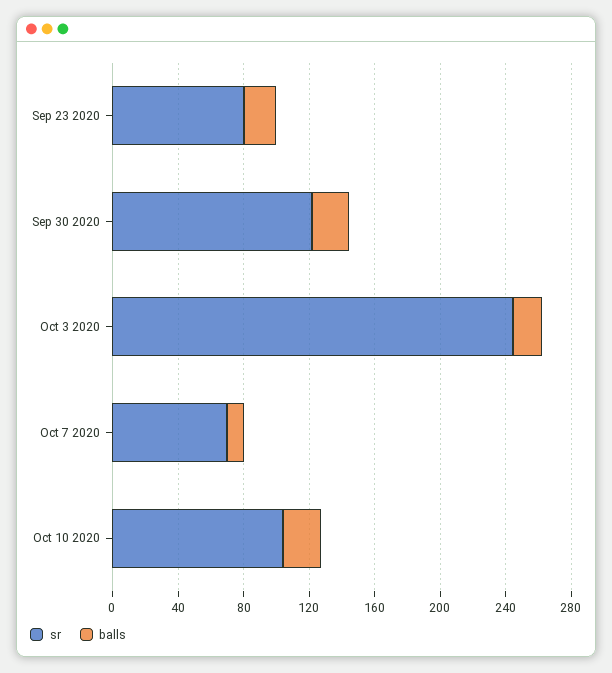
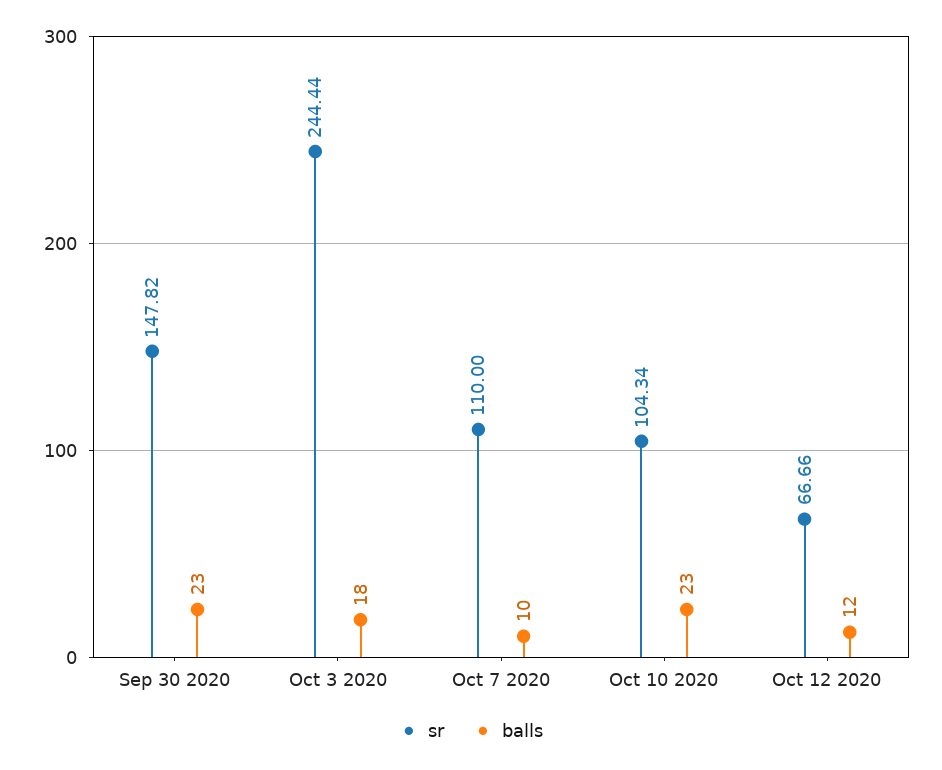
sr, Sep 23 2020: 80 -> none
balls, Sep 23 2020: 20 -> none
sr, Sep 30 2020: 120 -> 147.82
sr, Oct 7 2020: 70 -> 110
sr, Oct 12 2020: none -> 66.66
balls, Oct 12 2020: none -> 12

